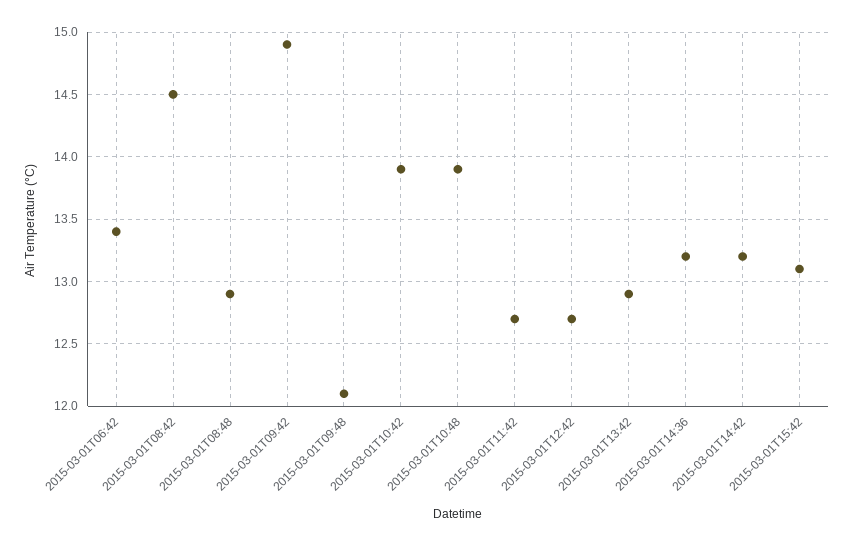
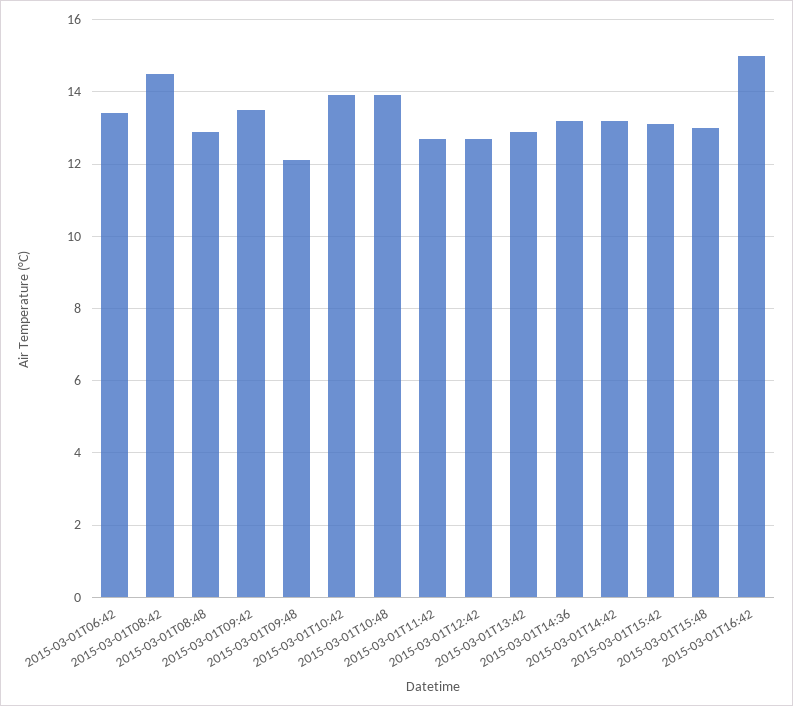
2015-03-01T09:42: 14.9 -> 13.5
2015-03-01T15:48: none -> 13
2015-03-01T16:42: none -> 15

